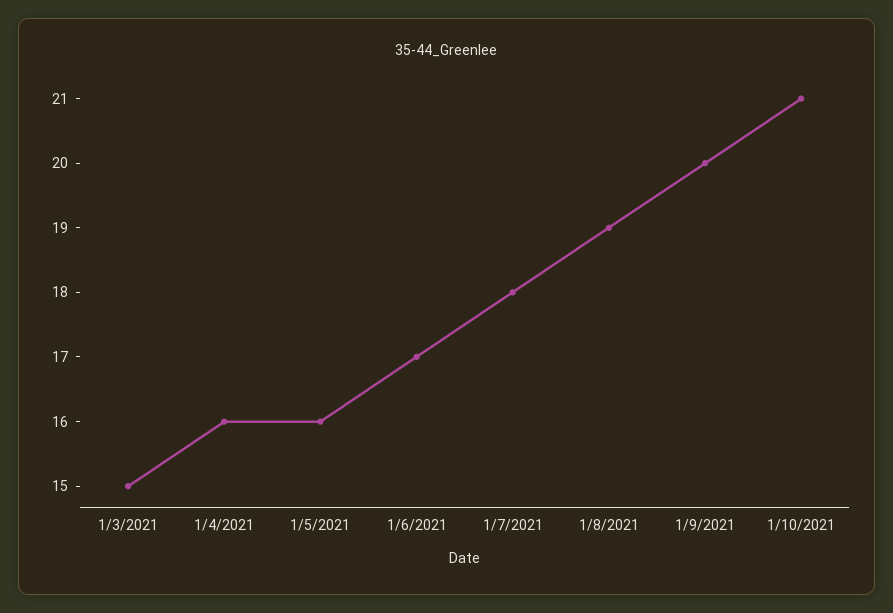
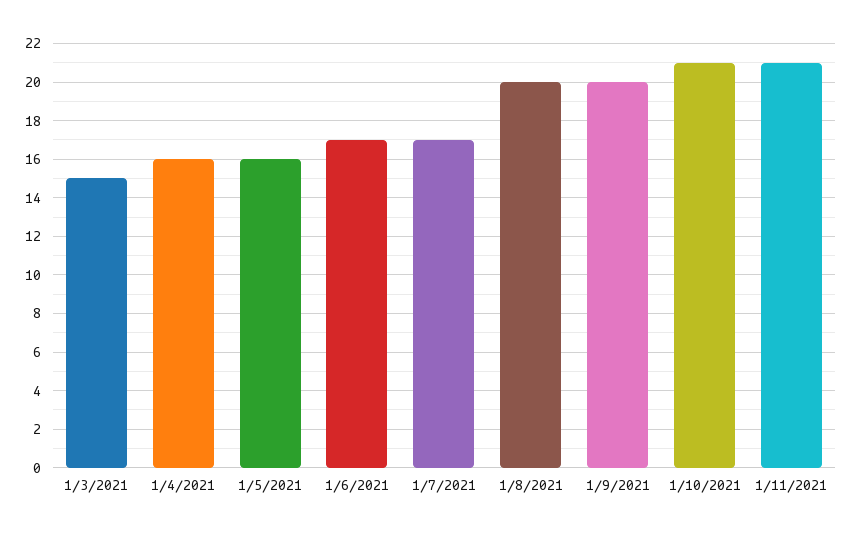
1/7/2021: 18 -> 17
1/8/2021: 19 -> 20
1/11/2021: none -> 21

